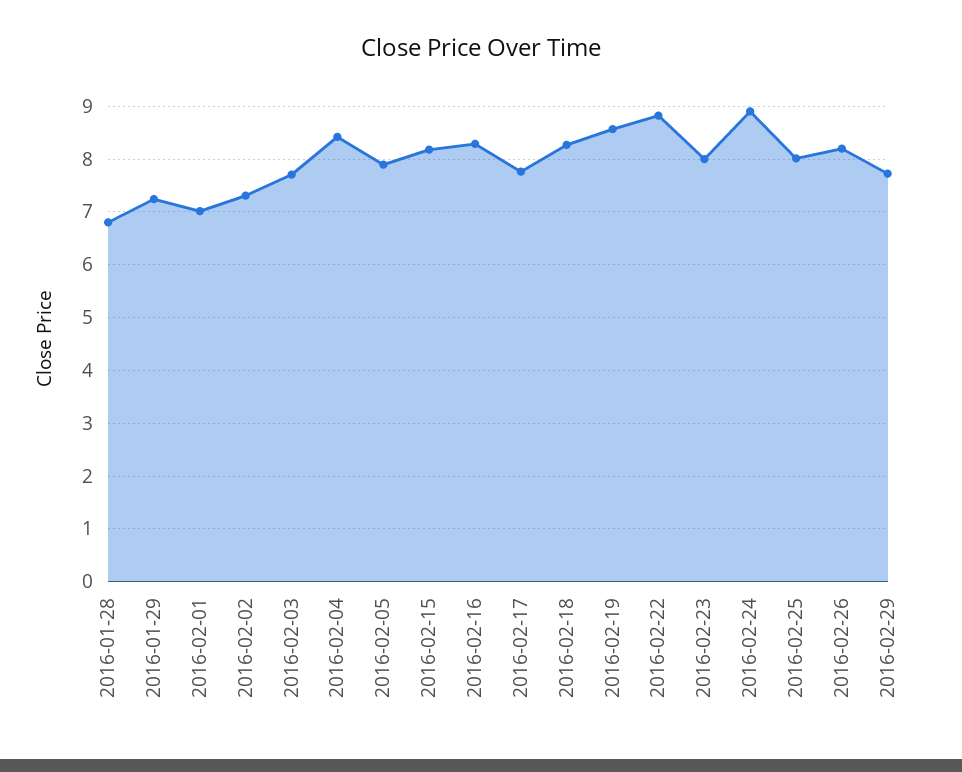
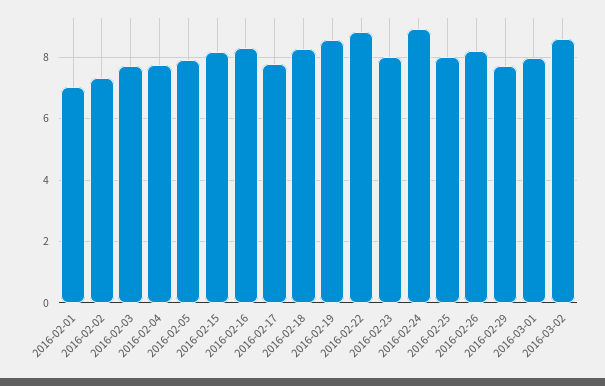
2016-01-28: 6.8 -> none
2016-01-29: 7.2 -> none
2016-02-04: 8.4 -> 7.8
2016-03-01: none -> 8
2016-03-02: none -> 8.6

